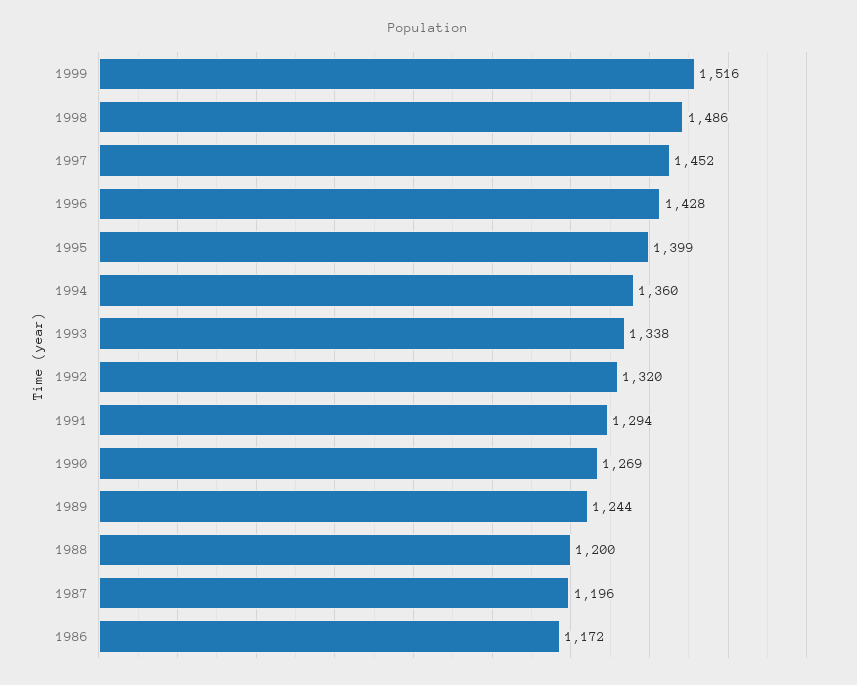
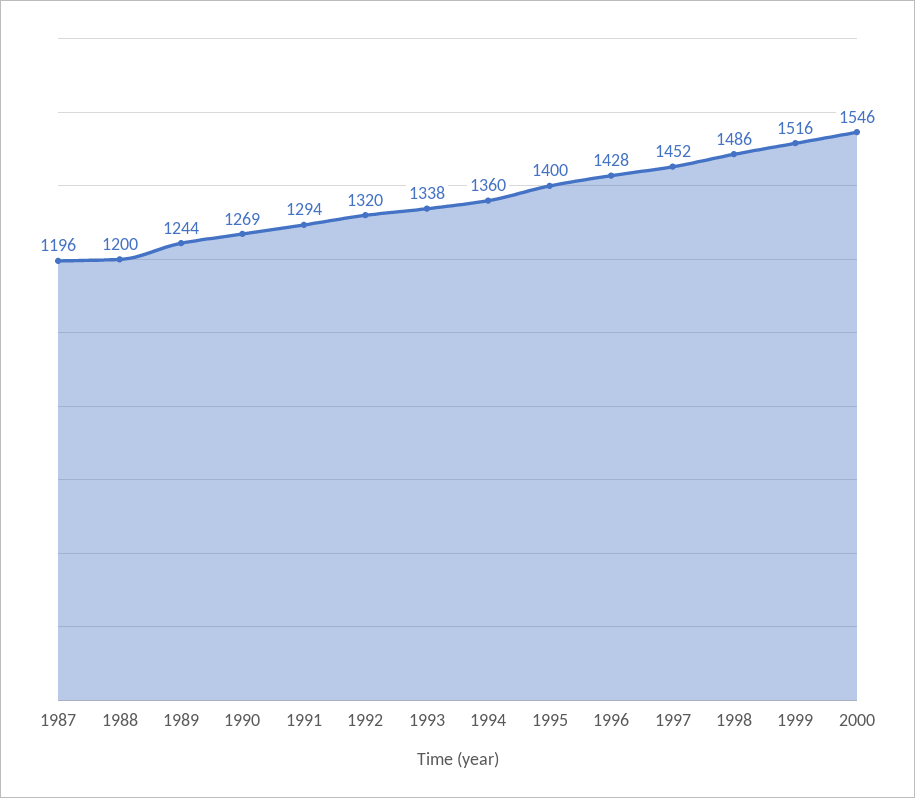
1995: 1399 -> 1400
1986: 1172 -> none
2000: none -> 1546

